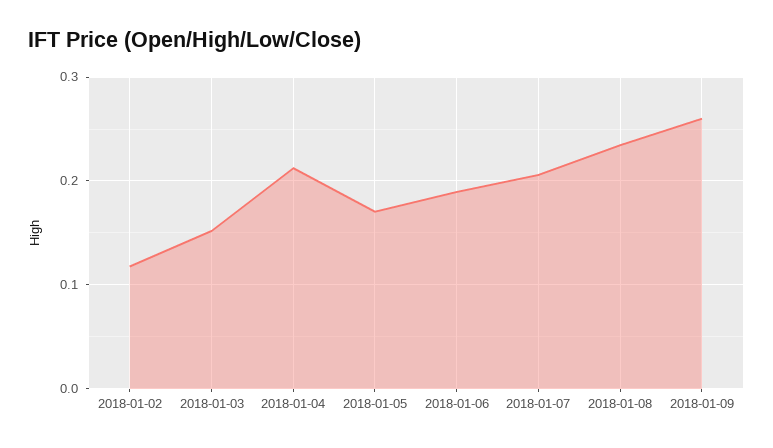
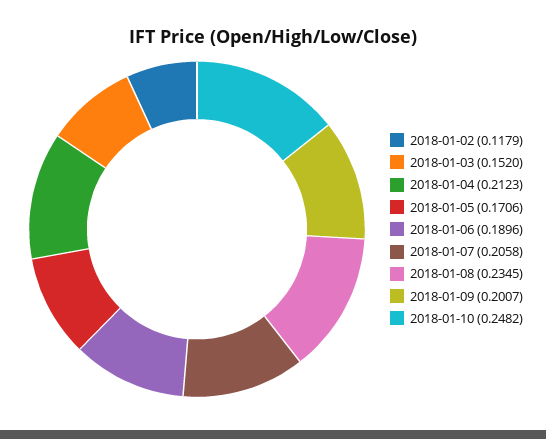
2018-01-09: 0.26 -> 0.2007
2018-01-10: none -> 0.2482

